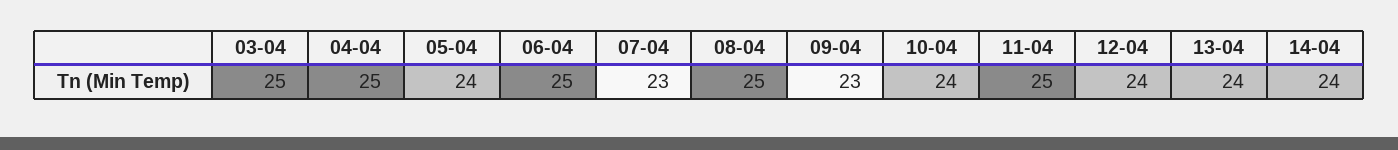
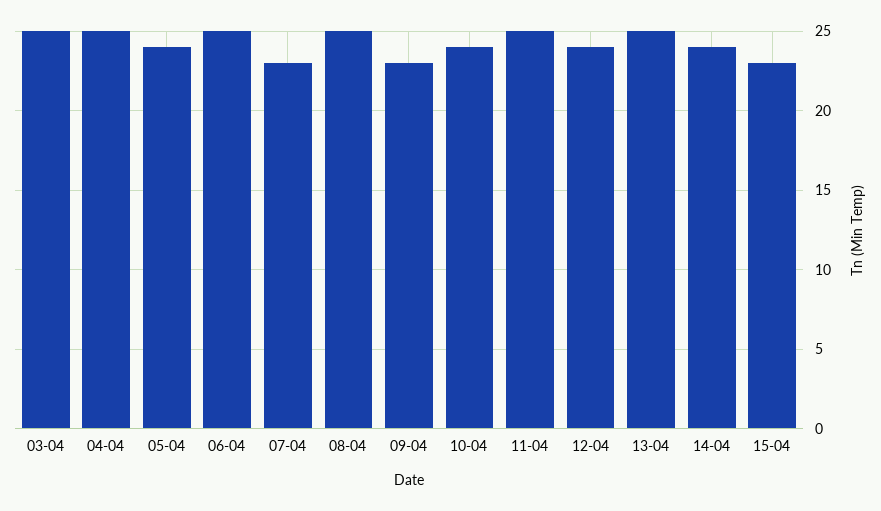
13-04: 24 -> 25
15-04: none -> 23

